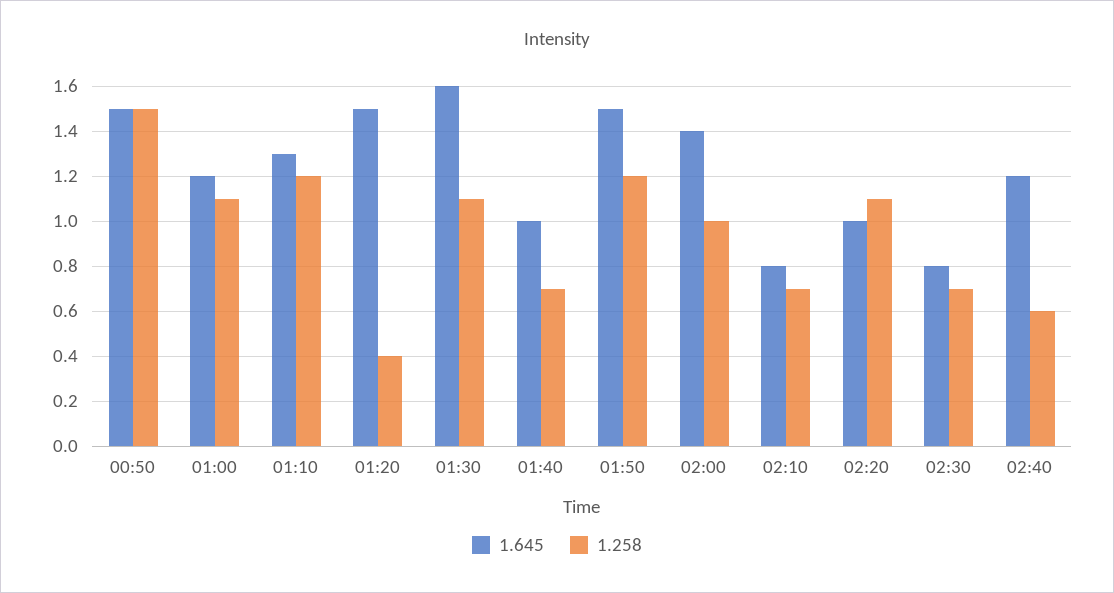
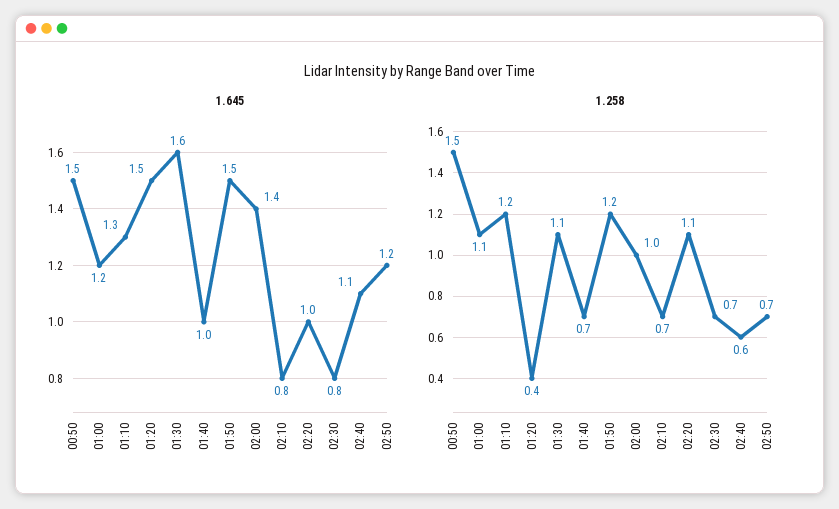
1.645, 02:40: 1.2 -> 1.1
1.645, 02:50: none -> 1.2
1.258, 02:50: none -> 0.7

